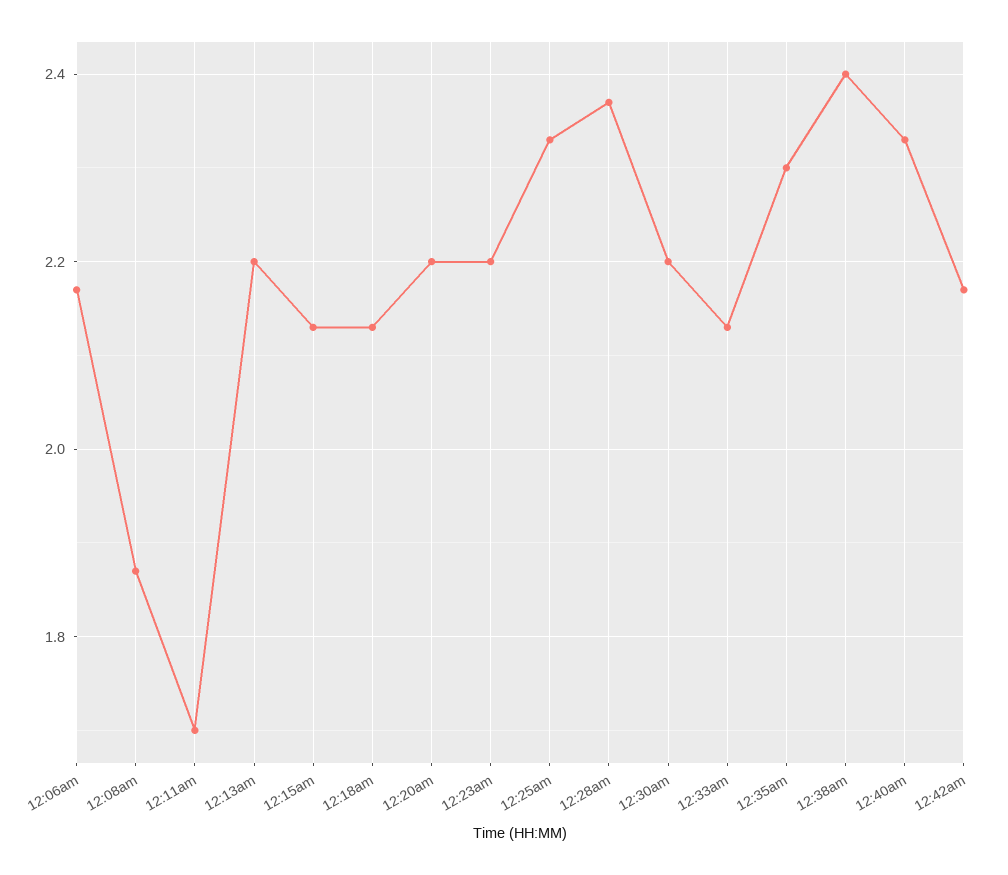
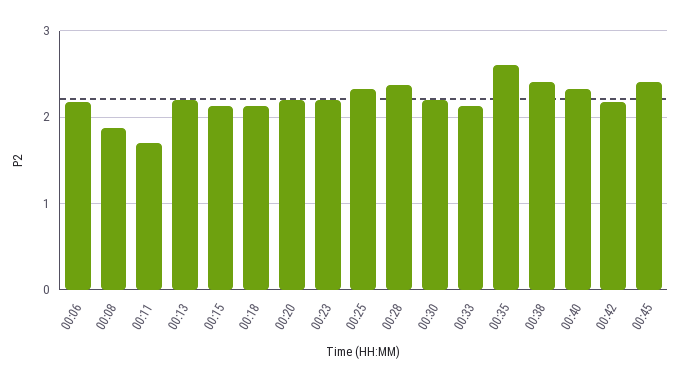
12:35am: 2.3 -> 2.6
00:45: none -> 2.4

